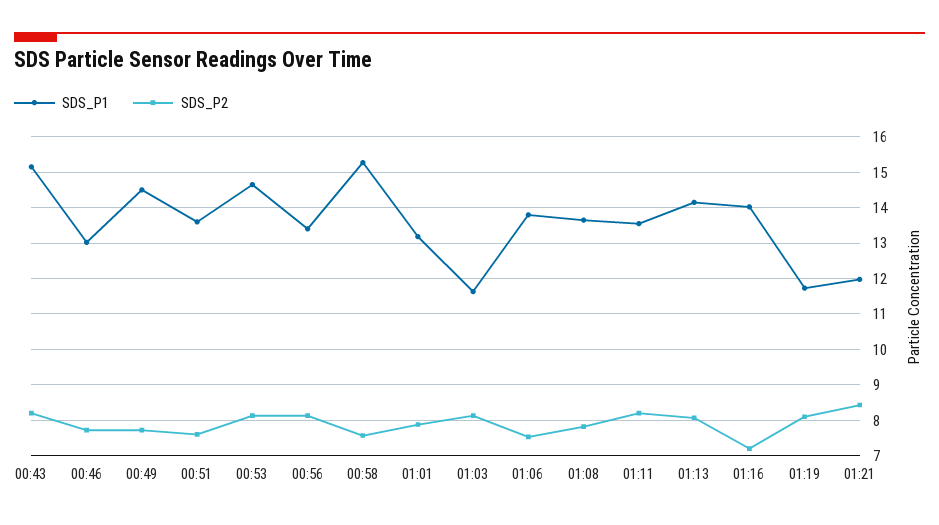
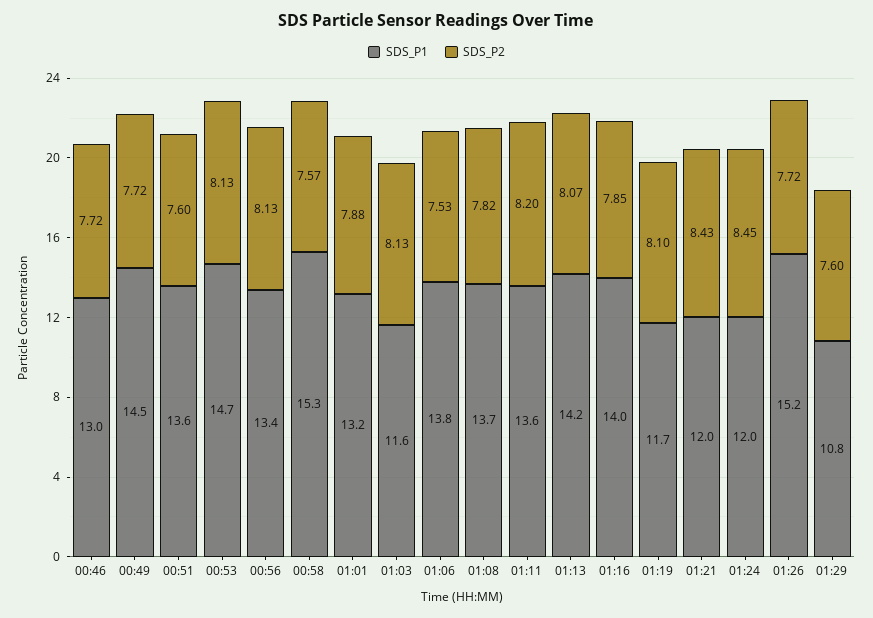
SDS_P1, 00:43: 15.2 -> none
SDS_P2, 00:43: 8.2 -> none
SDS_P2, 01:16: 7.2 -> 7.85
SDS_P1, 01:24: none -> 12
SDS_P2, 01:24: none -> 8.45
SDS_P1, 01:26: none -> 15.2
SDS_P2, 01:26: none -> 7.72
SDS_P1, 01:29: none -> 10.8
SDS_P2, 01:29: none -> 7.6

